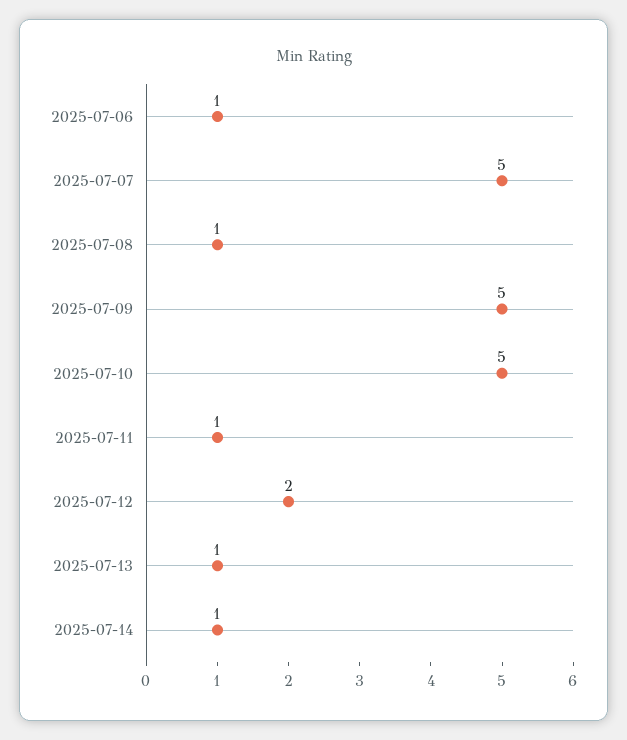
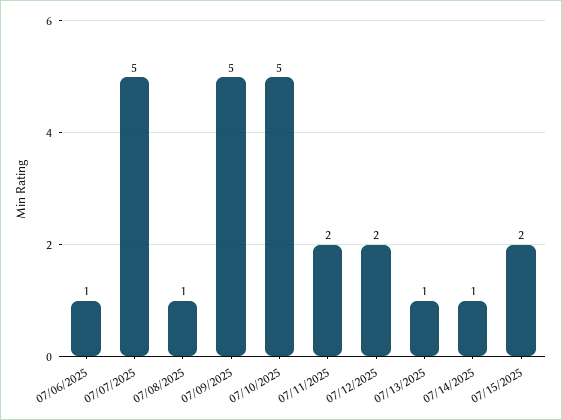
2025-07-11: 1 -> 2
07/15/2025: none -> 2

